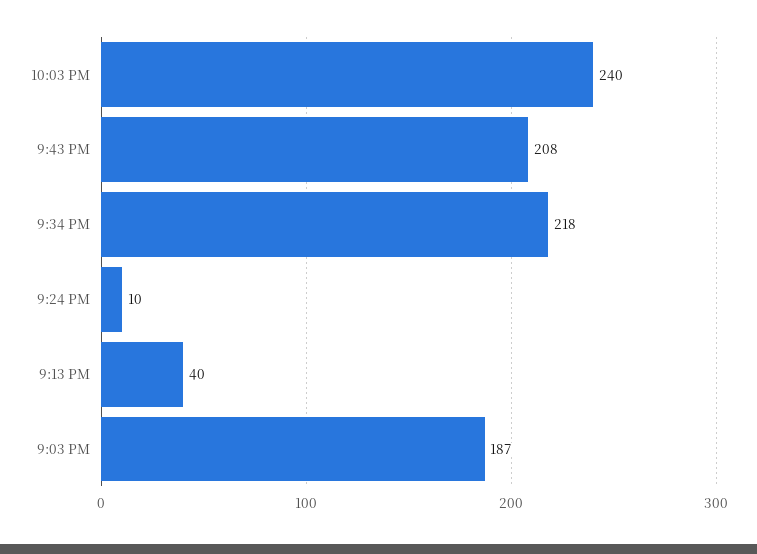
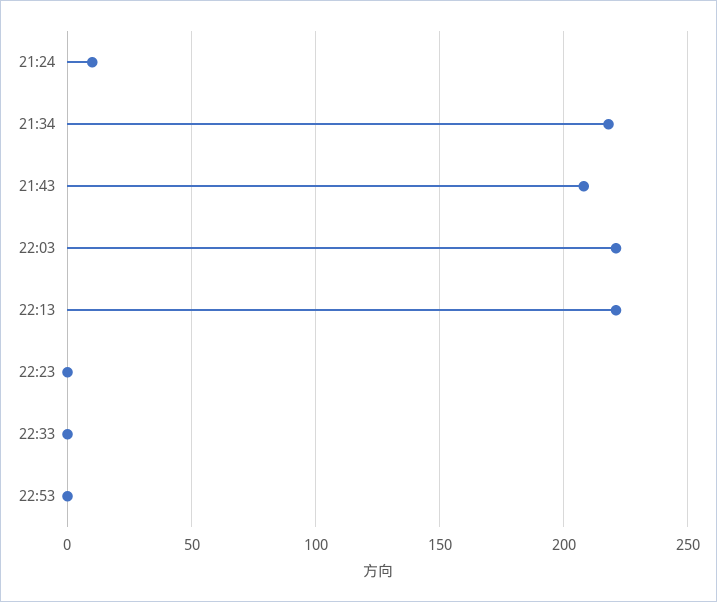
10:03 PM: 240 -> 220
9:13 PM: 40 -> none
9:03 PM: 187 -> none
22:13: none -> 220
22:23: none -> 0
22:33: none -> 0
22:53: none -> 0

